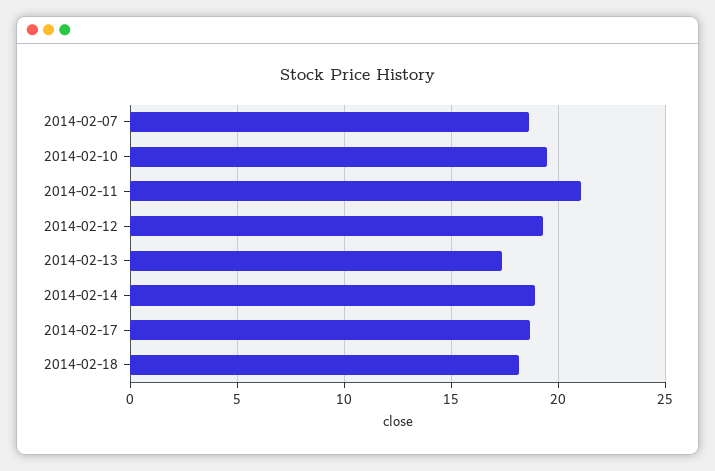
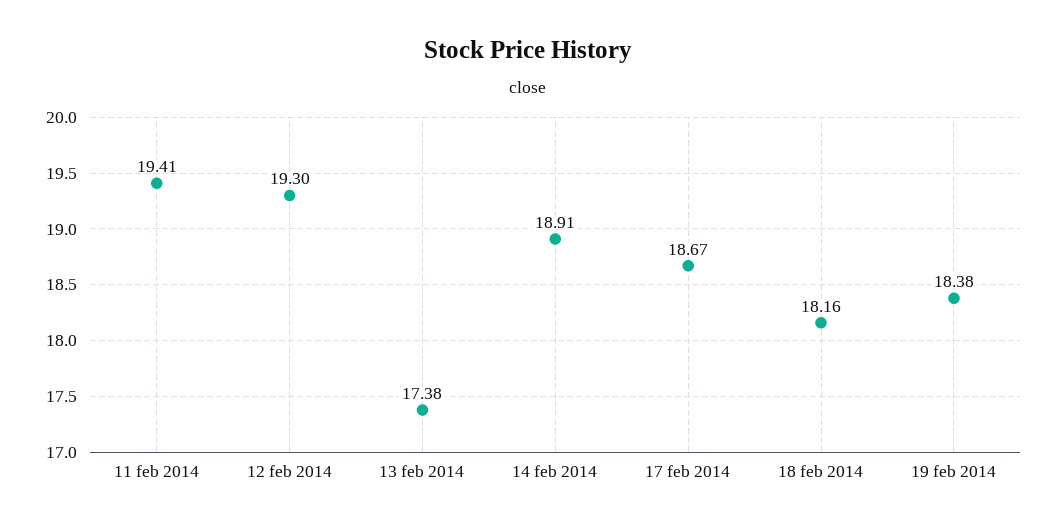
2014-02-07: 18.5 -> none
2014-02-10: 19.5 -> none
2014-02-11: 21 -> 19.41
19 feb 2014: none -> 18.38

